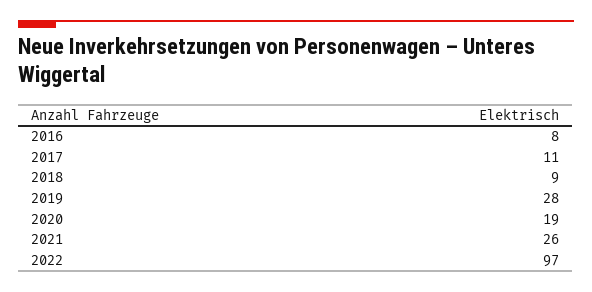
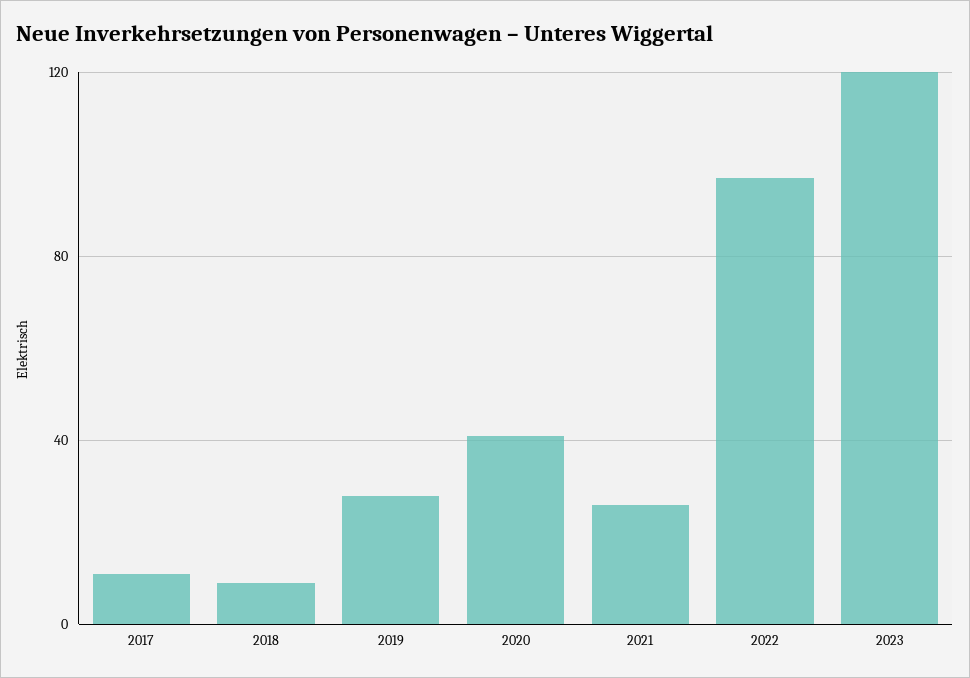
2016: 8 -> none
2020: 19 -> 40
2023: none -> 120

